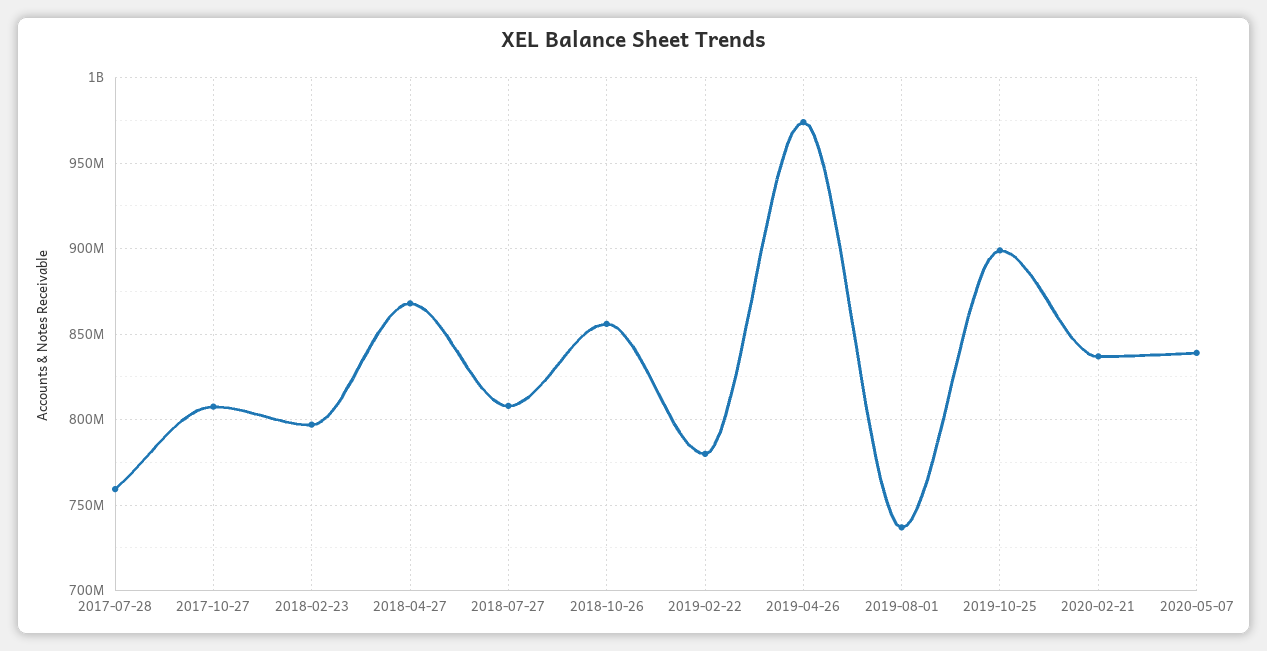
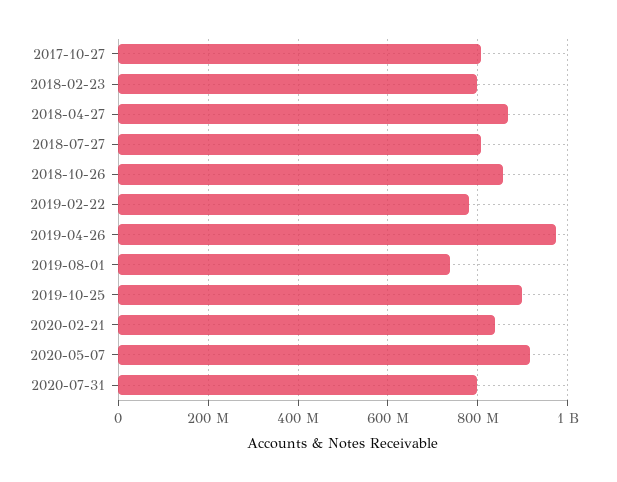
2017-07-28: 760000000 -> none
2020-05-07: 840000000 -> 920000000
2020-07-31: none -> 800000000

